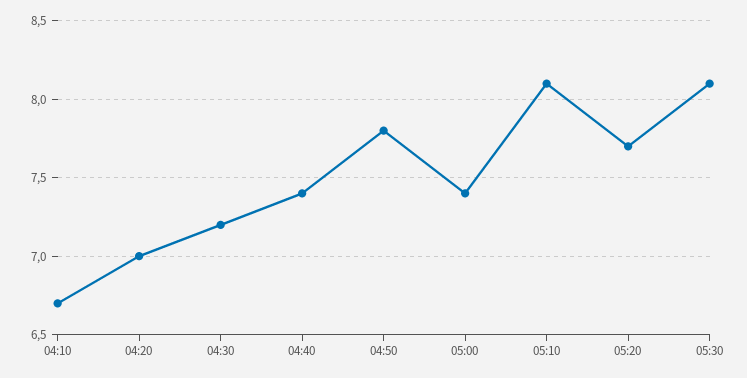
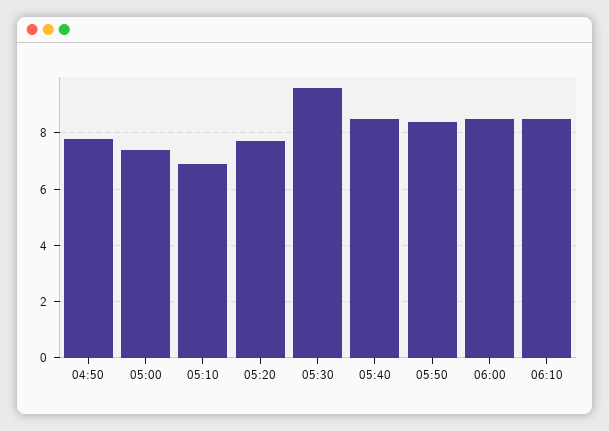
04:10: 6.7 -> none
04:20: 7 -> none
04:30: 7.2 -> none
04:40: 7.4 -> none
05:10: 8.1 -> 7
05:30: 8.1 -> 9.5
05:40: none -> 8.5
05:50: none -> 8.5
06:00: none -> 8.5
06:10: none -> 8.5

